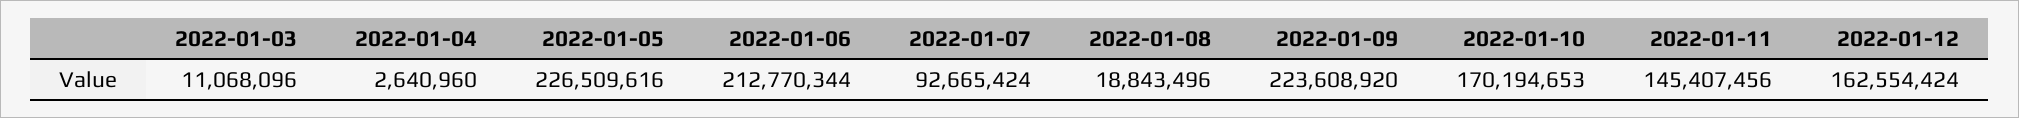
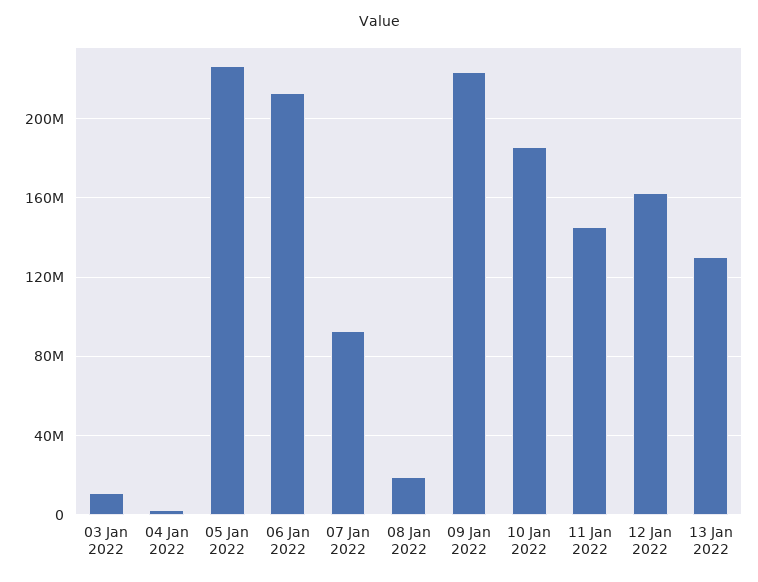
2022-01-10: 170194653 -> 185000000
13 Jan 2022: none -> 130000000

